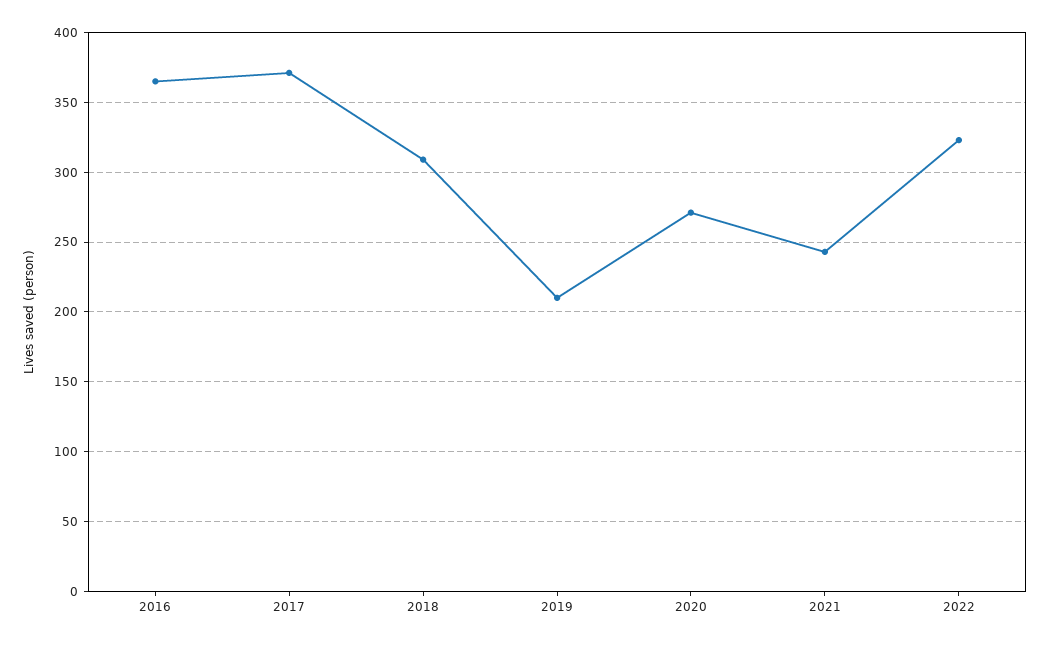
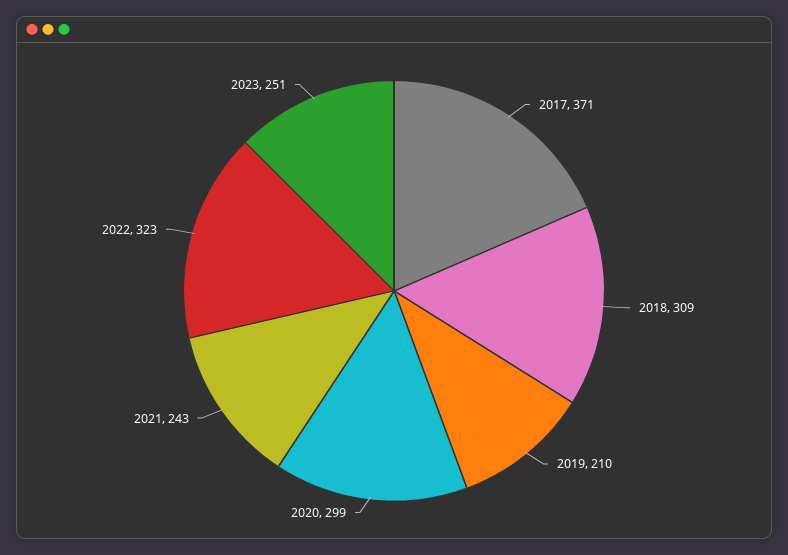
2016: 365 -> none
2020: 270 -> 299
2023: none -> 251

